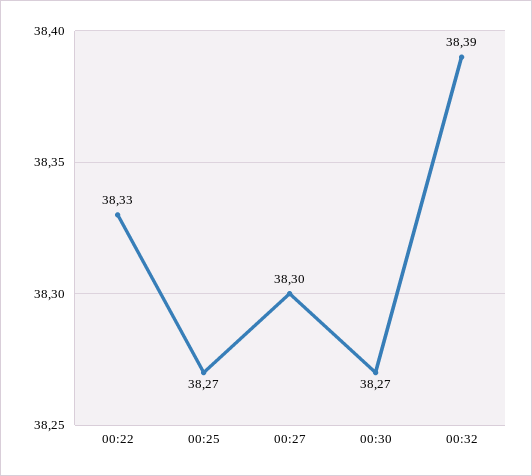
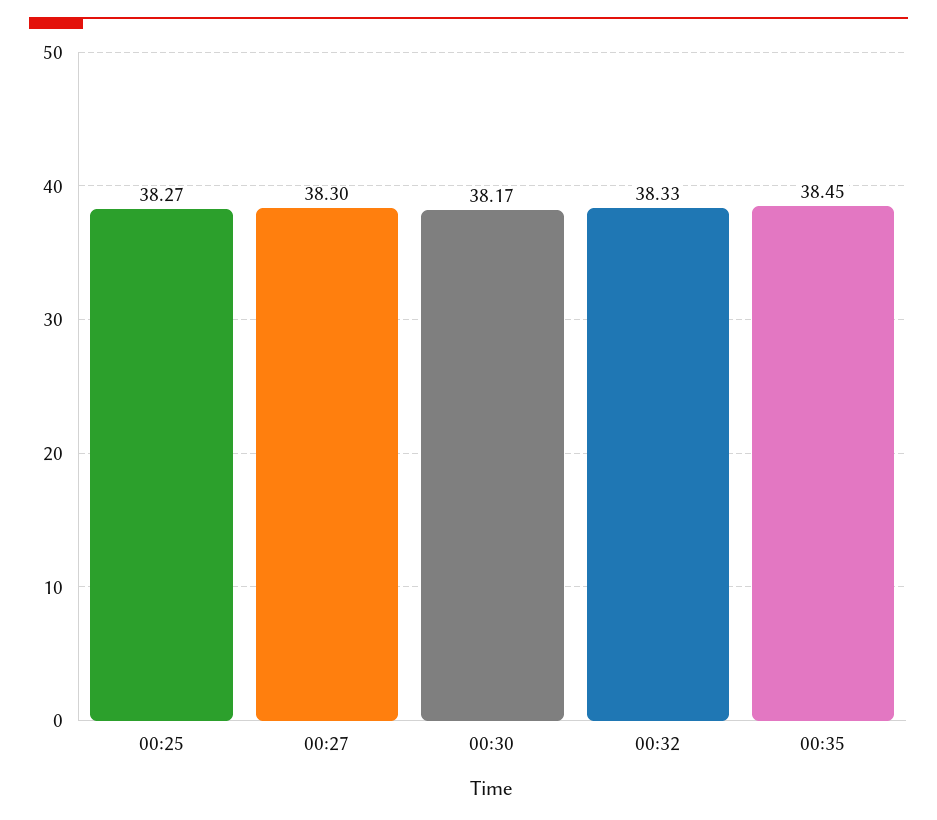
00:22: 38.33 -> none
00:30: 38.27 -> 38.17
00:32: 38.39 -> 38.33
00:35: none -> 38.45

